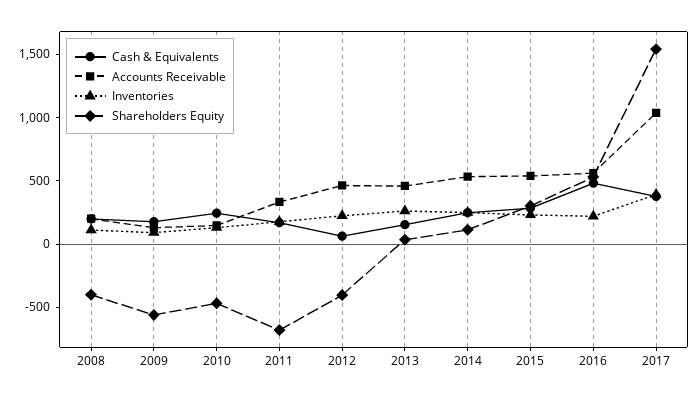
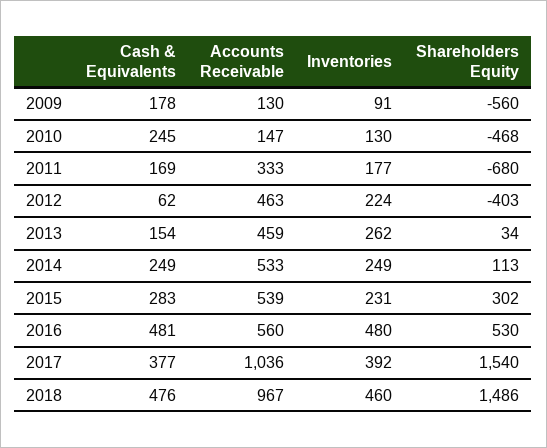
Cash & Equivalents, 2008: 200 -> none
Accounts Receivable, 2008: 200 -> none
Inventories, 2008: 100 -> none
Shareholders Equity, 2008: -400 -> none
Inventories, 2016: 200 -> 480
Cash & Equivalents, 2018: none -> 476
Accounts Receivable, 2018: none -> 967
Inventories, 2018: none -> 460
Shareholders Equity, 2018: none -> 1486

